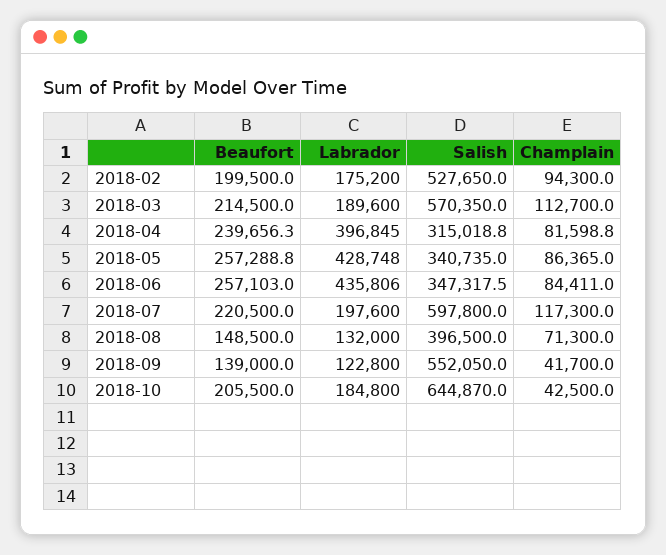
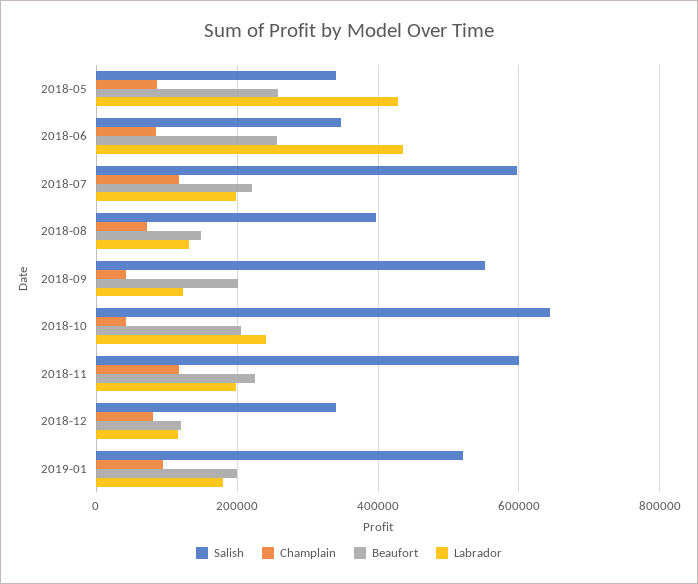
Beaufort, 2018-02: 199500 -> none
Labrador, 2018-02: 175200 -> none
Salish, 2018-02: 527650 -> none
Champlain, 2018-02: 94300 -> none
Beaufort, 2018-03: 214500 -> none
Labrador, 2018-03: 189600 -> none
Salish, 2018-03: 570350 -> none
Champlain, 2018-03: 112700 -> none
Beaufort, 2018-04: 239656.3 -> none
Labrador, 2018-04: 396845 -> none
Salish, 2018-04: 315018.8 -> none
Champlain, 2018-04: 81598.8 -> none
Beaufort, 2018-09: 139000 -> 200000
Labrador, 2018-10: 184800 -> 240000
Salish, 2018-11: none -> 600000
Champlain, 2018-11: none -> 120000
Beaufort, 2018-11: none -> 220000
Labrador, 2018-11: none -> 200000
Salish, 2018-12: none -> 340000
Champlain, 2018-12: none -> 80000
Beaufort, 2018-12: none -> 120000
Labrador, 2018-12: none -> 120000
Salish, 2019-01: none -> 520000
Champlain, 2019-01: none -> 100000
Beaufort, 2019-01: none -> 200000
Labrador, 2019-01: none -> 180000

